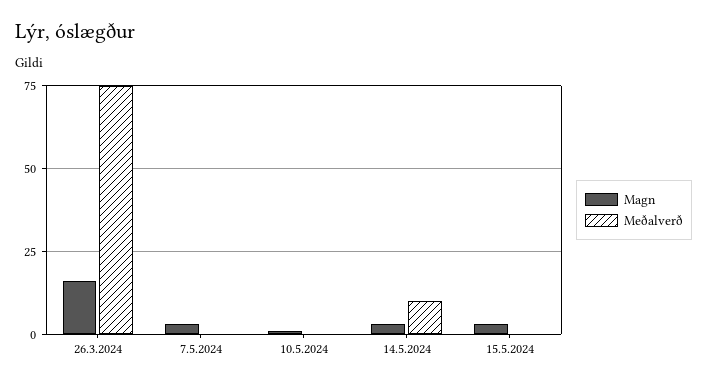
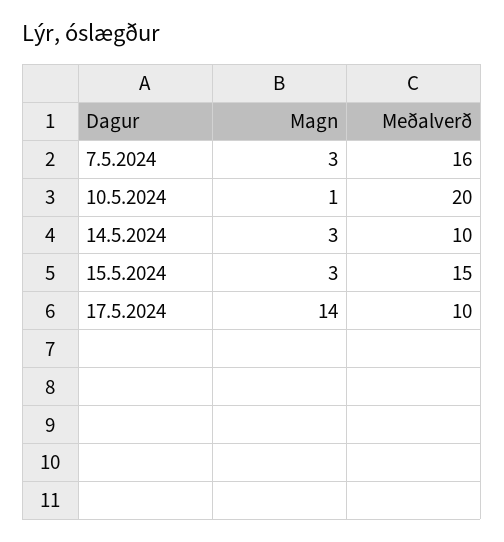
Magn, 26.3.2024: 15 -> none
Meðalverð, 26.3.2024: 75 -> none
Meðalverð, 7.5.2024: 0 -> 16
Meðalverð, 10.5.2024: 0 -> 20
Meðalverð, 15.5.2024: 0 -> 15
Magn, 17.5.2024: none -> 14
Meðalverð, 17.5.2024: none -> 10

